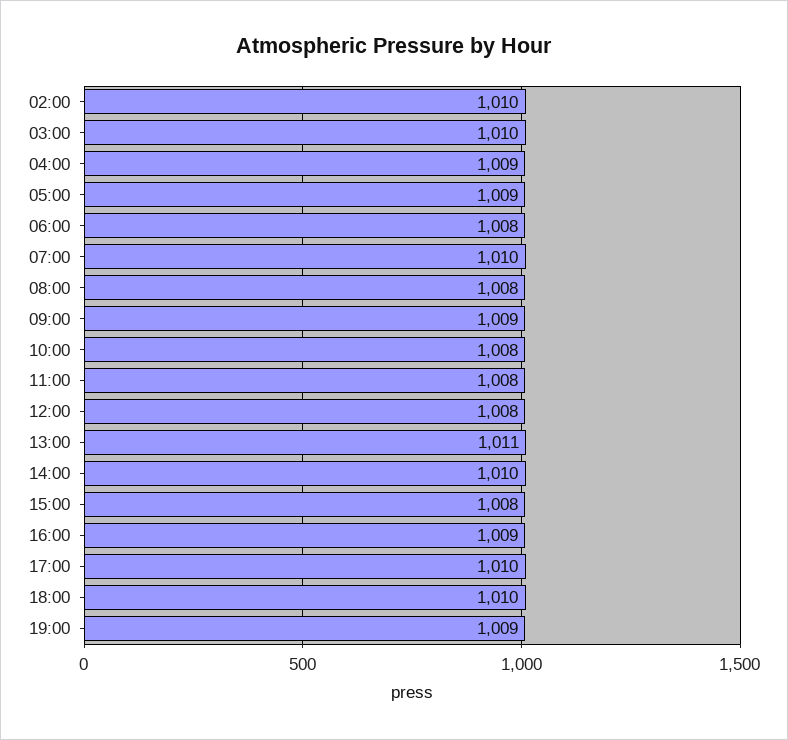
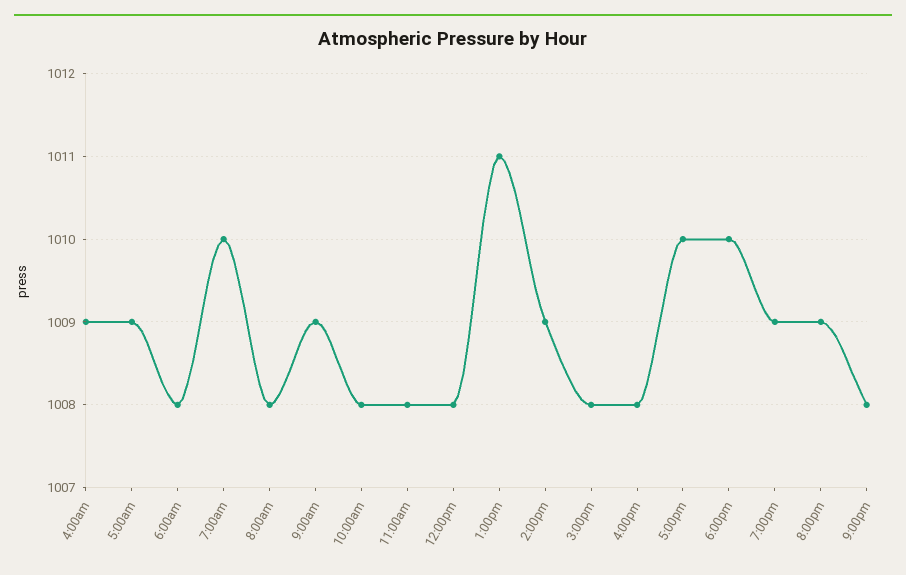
02:00: 1010 -> none
03:00: 1010 -> none
14:00: 1010 -> 1009
16:00: 1009 -> 1008
8:00pm: none -> 1009
9:00pm: none -> 1008

